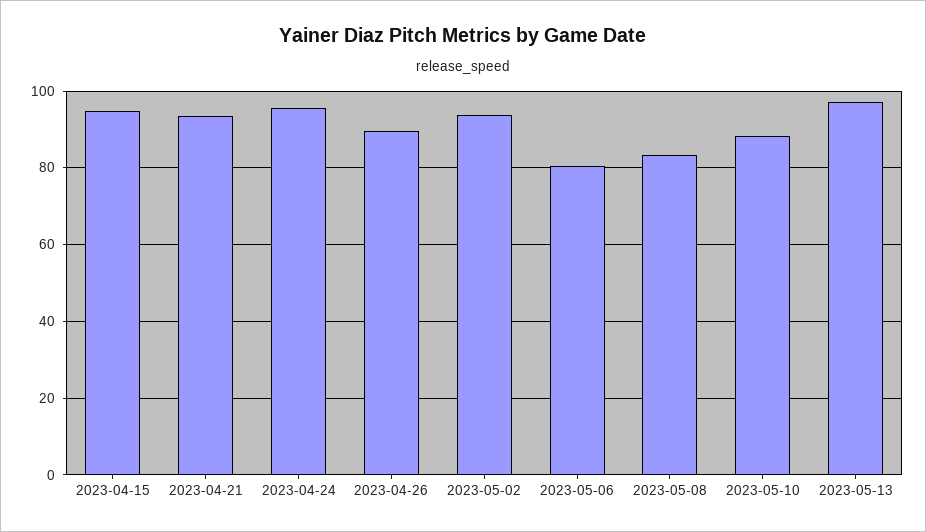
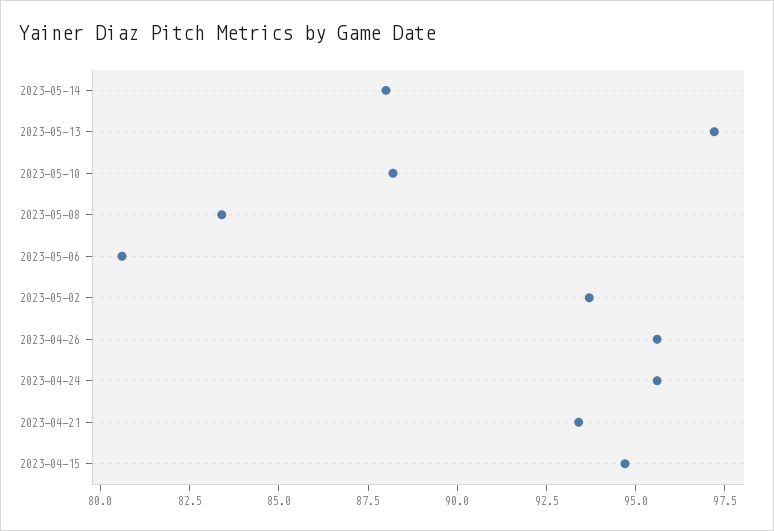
2023-04-26: 90 -> 95.5
2023-05-14: none -> 88

